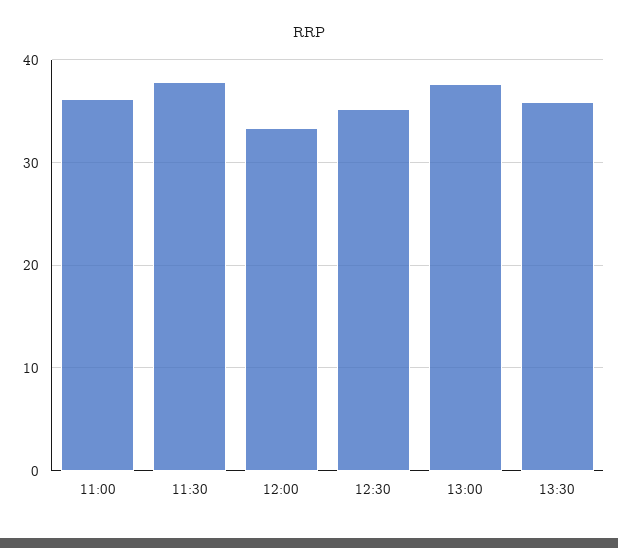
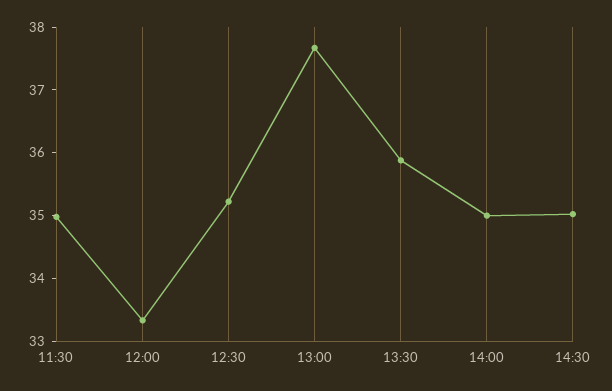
11:00: 36 -> none
11:30: 38 -> 35
14:00: none -> 35
14:30: none -> 35

